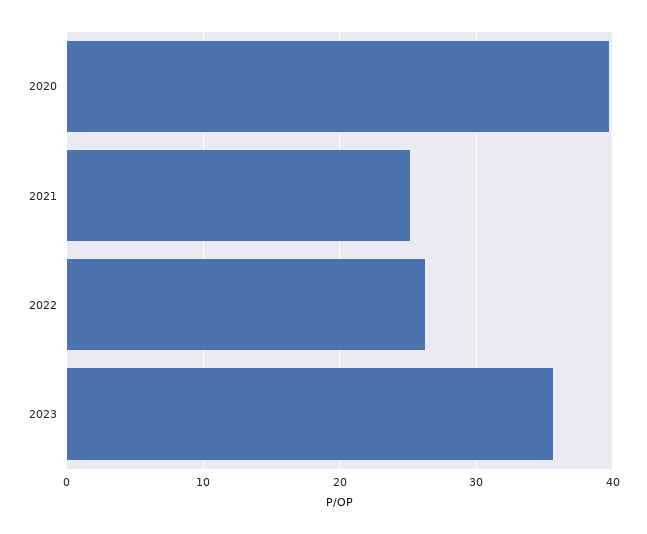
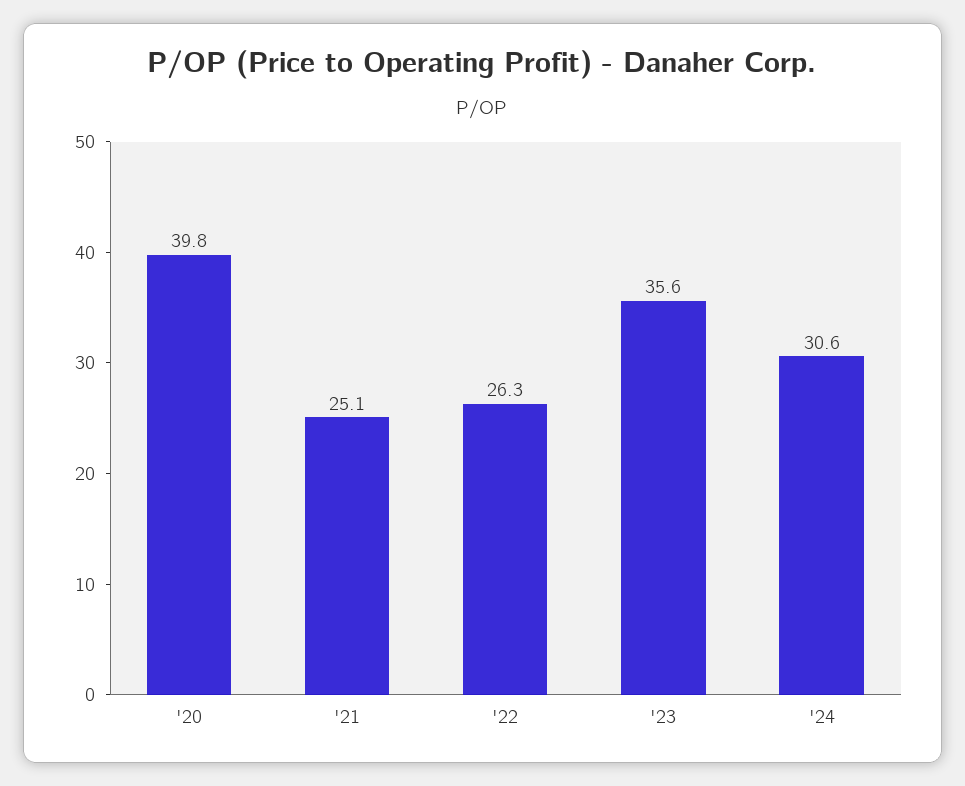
'24: none -> 30.6

